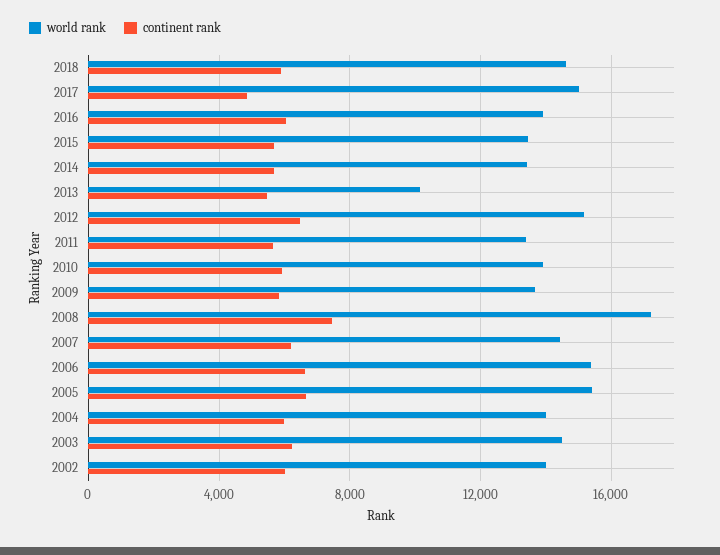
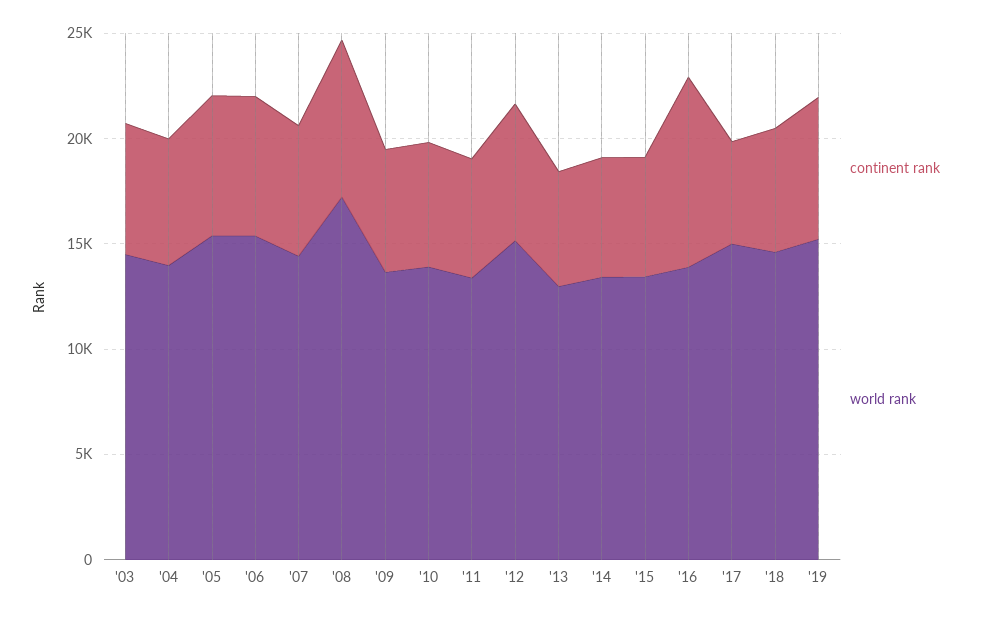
continent rank, 2016: 6000 -> 9000
world rank, 2013: 10000 -> 13000
world rank, 2002: 14000 -> none
continent rank, 2002: 6000 -> none
continent rank, '19: none -> 7000
world rank, '19: none -> 15000

